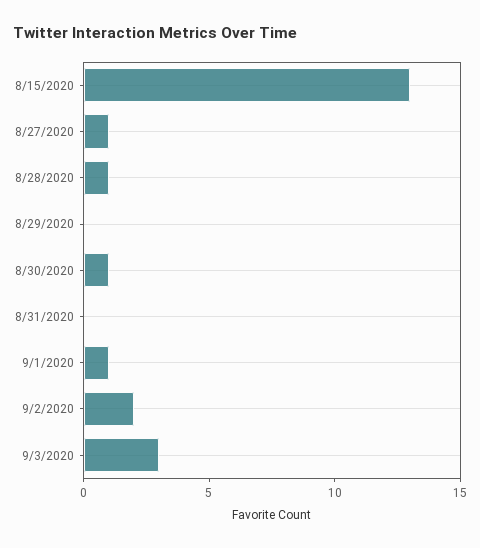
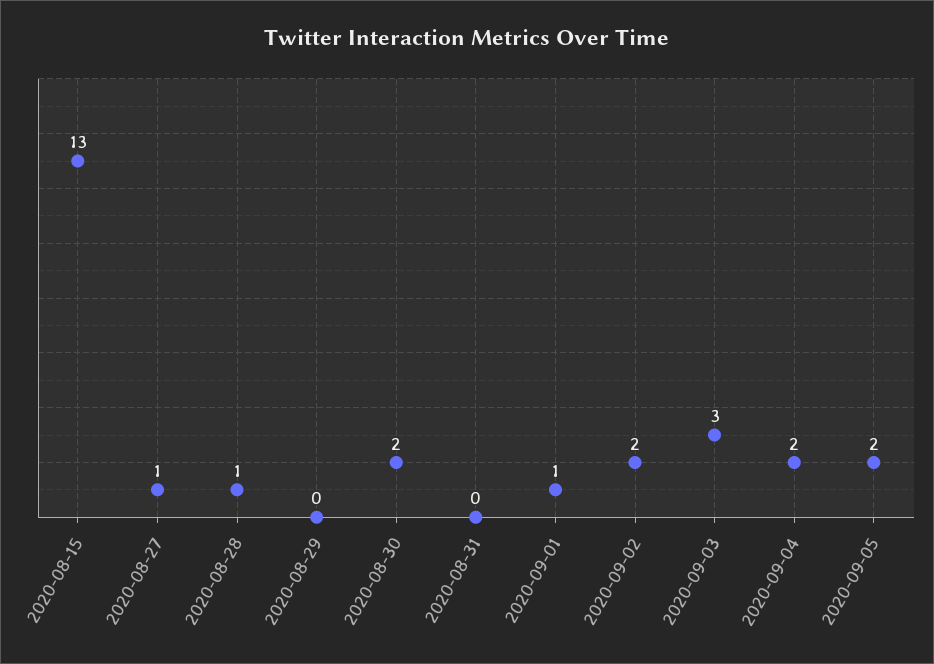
8/30/2020: 1 -> 2
2020-09-04: none -> 2
2020-09-05: none -> 2

